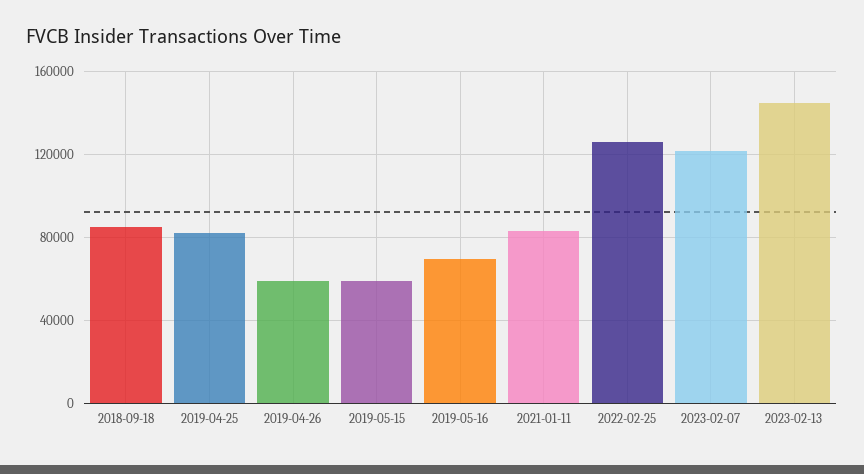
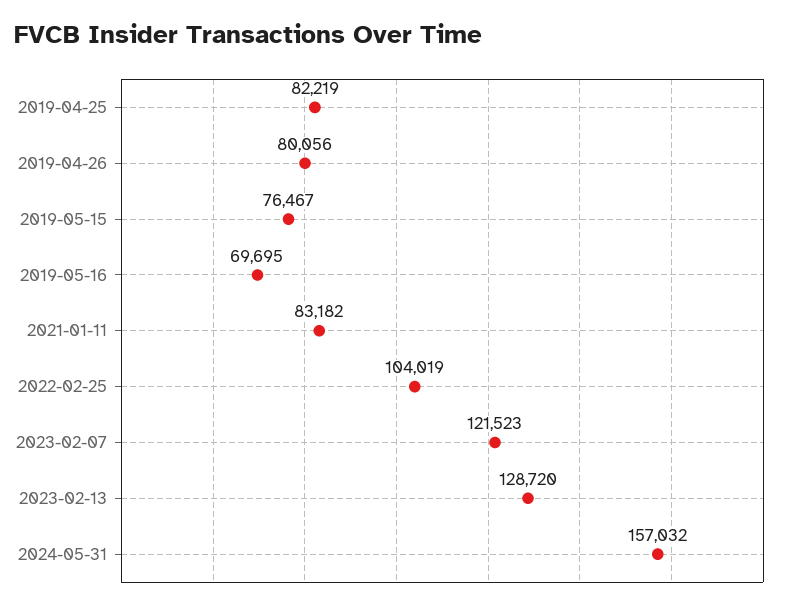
2018-09-18: 85000 -> none
2019-04-26: 60000 -> 80056
2019-05-15: 60000 -> 76467
2022-02-25: 125000 -> 104019
2023-02-13: 145000 -> 128720
2024-05-31: none -> 157032

